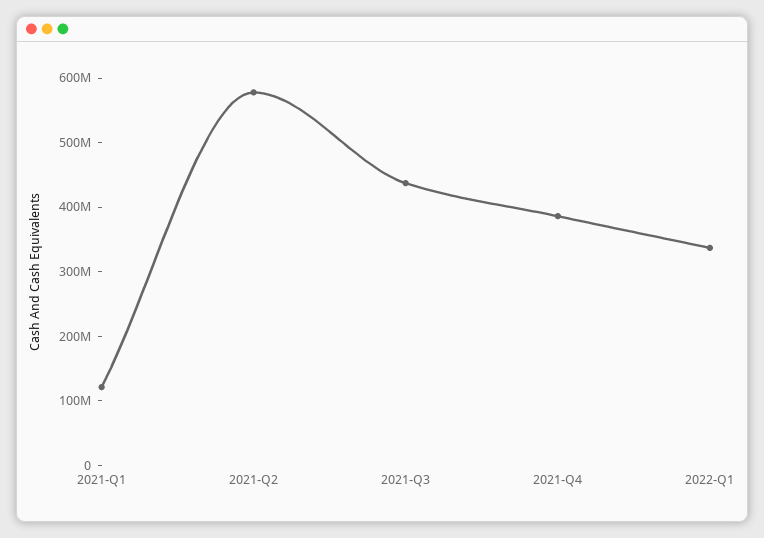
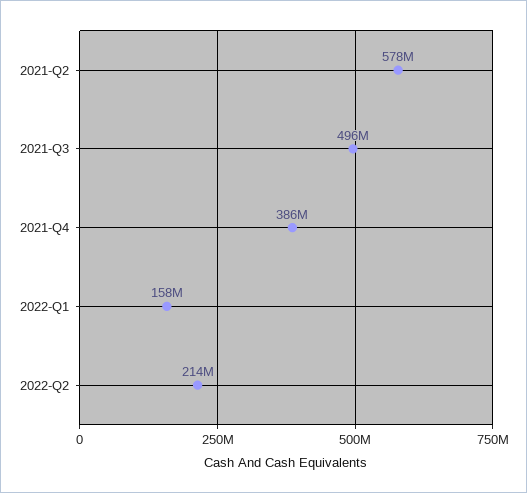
2021-Q1: 120000000 -> none
2021-Q3: 440000000 -> 496000000
2022-Q1: 340000000 -> 158000000
2022-Q2: none -> 214000000

